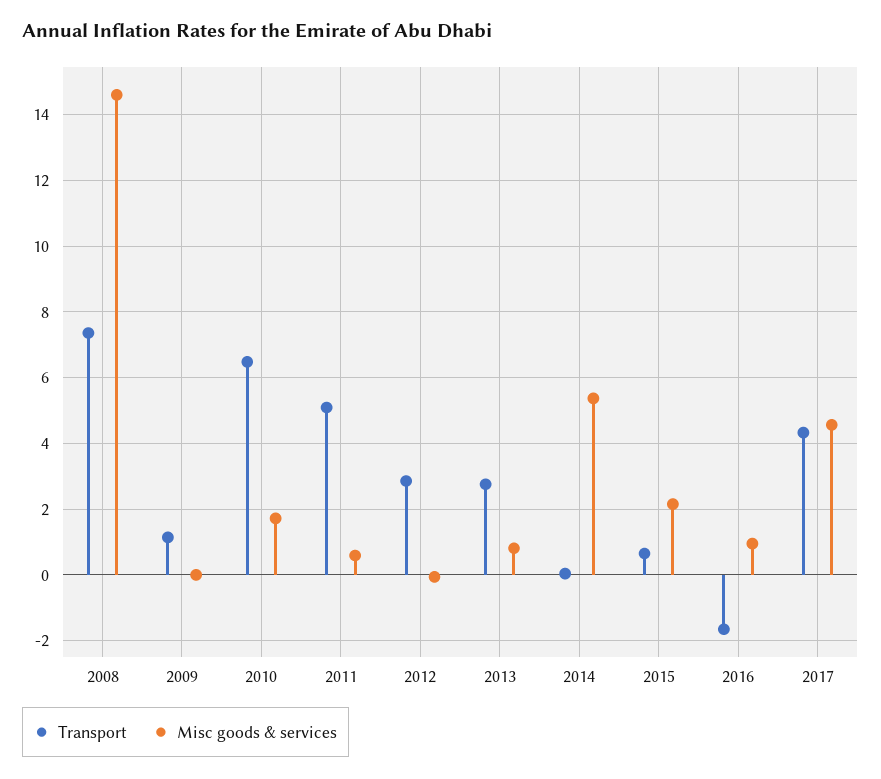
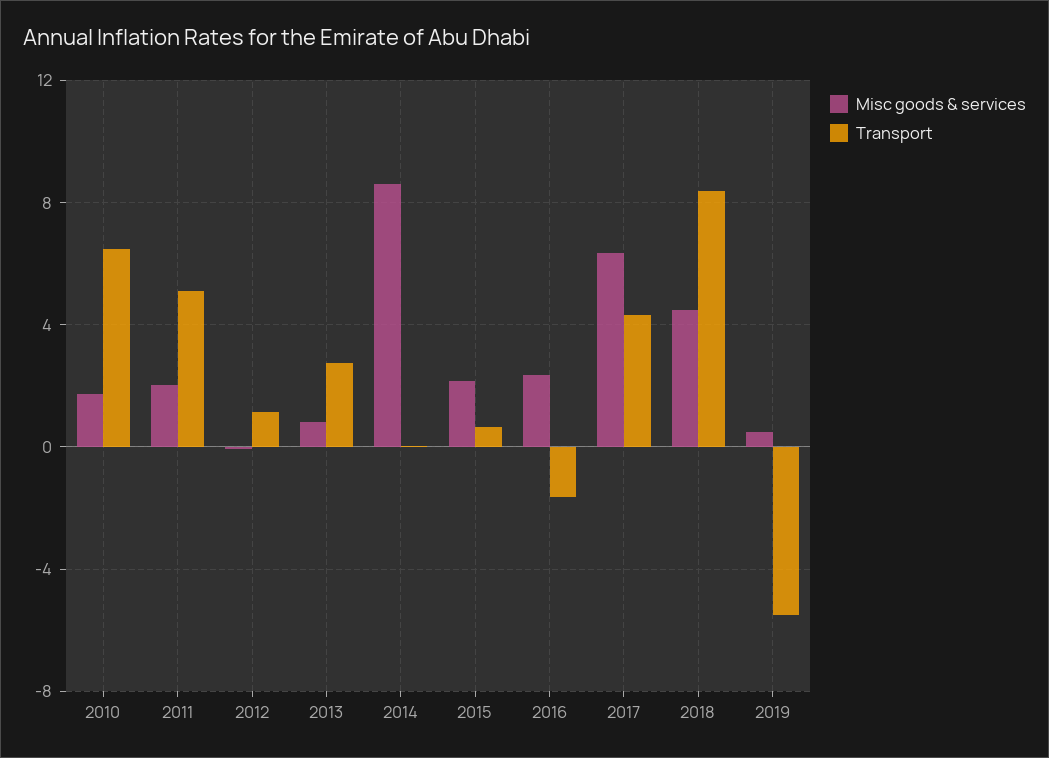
Transport, 2008: 7.4 -> none
Misc goods & services, 2008: 14.6 -> none
Transport, 2009: 1.2 -> none
Misc goods & services, 2009: 0 -> none
Misc goods & services, 2011: 0.6 -> 2
Transport, 2012: 2.8 -> 1
Misc goods & services, 2014: 5.4 -> 8.5
Misc goods & services, 2016: 1 -> 2.5
Misc goods & services, 2017: 4.6 -> 6.5
Misc goods & services, 2018: none -> 4.5
Transport, 2018: none -> 8.5
Misc goods & services, 2019: none -> 0.5
Transport, 2019: none -> -5.5

